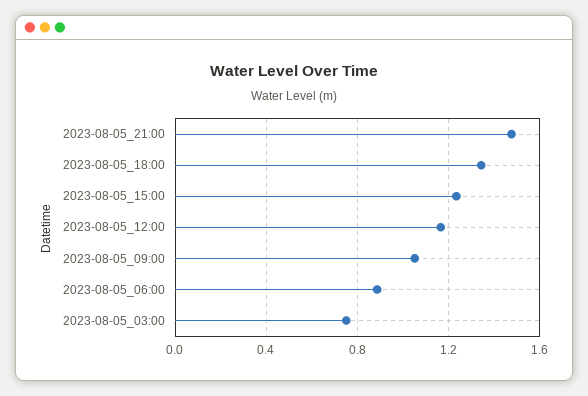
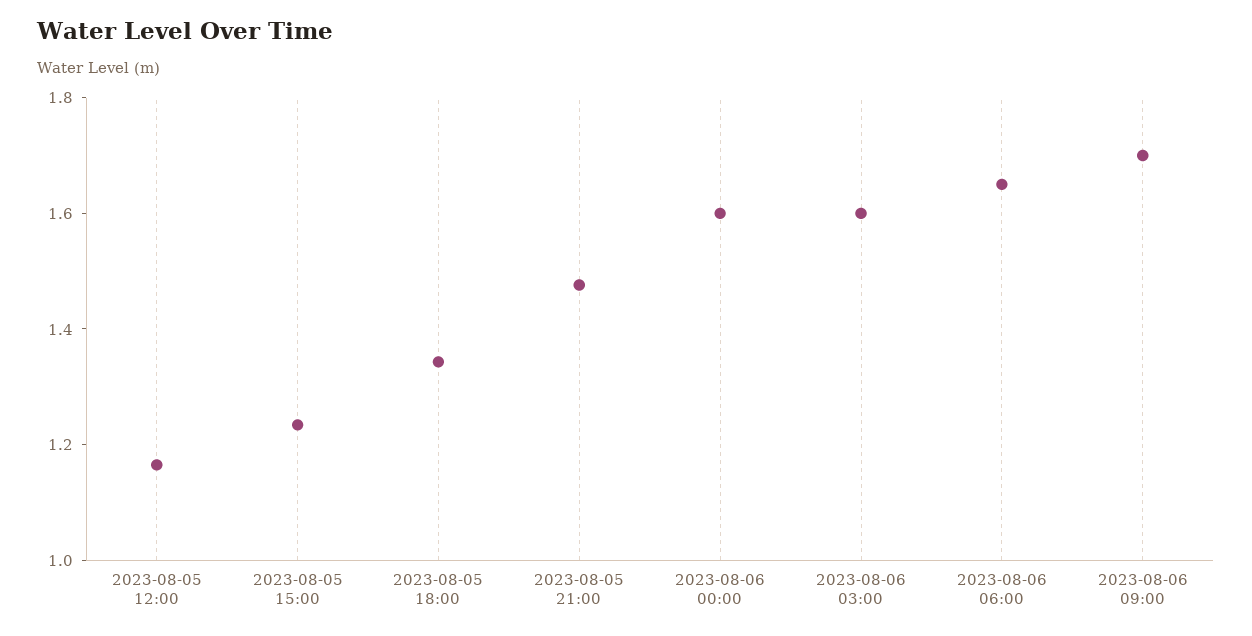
2023-08-05_09:00: 1.05 -> none
2023-08-05_06:00: 0.9 -> none
2023-08-05_03:00: 0.75 -> none
2023-08-06 00:00: none -> 1.6
2023-08-06 03:00: none -> 1.6
2023-08-06 06:00: none -> 1.65
2023-08-06 09:00: none -> 1.7

